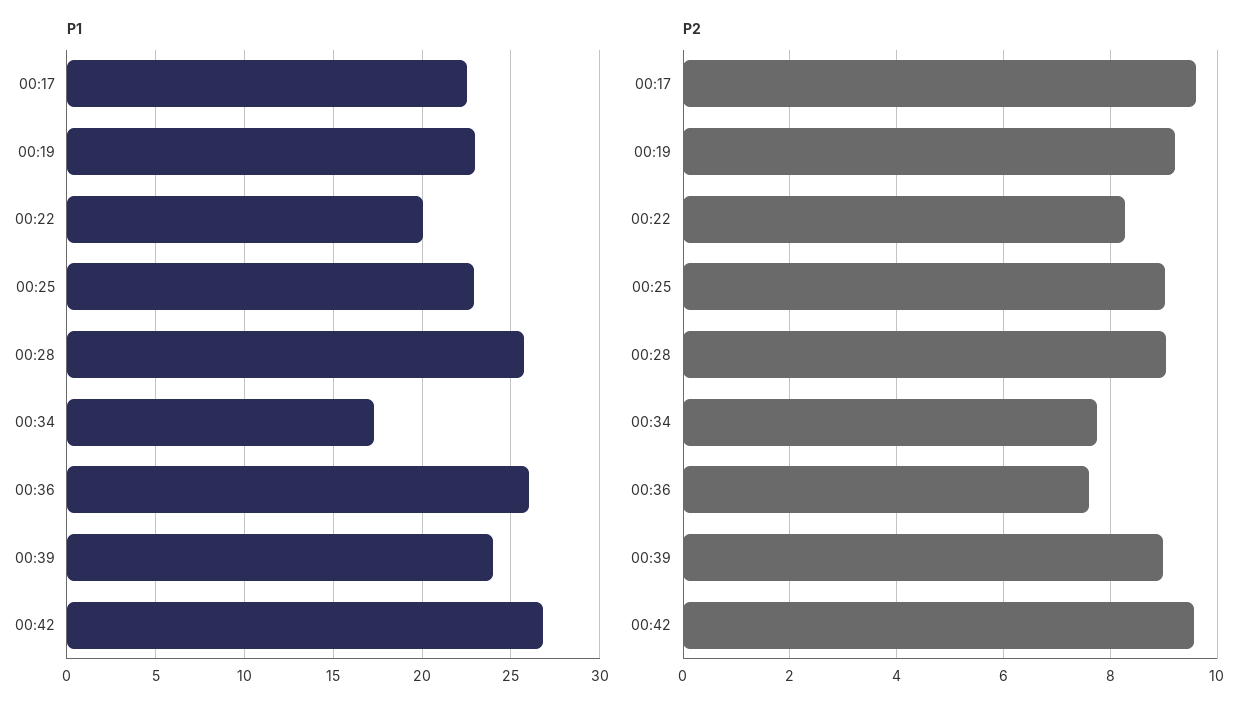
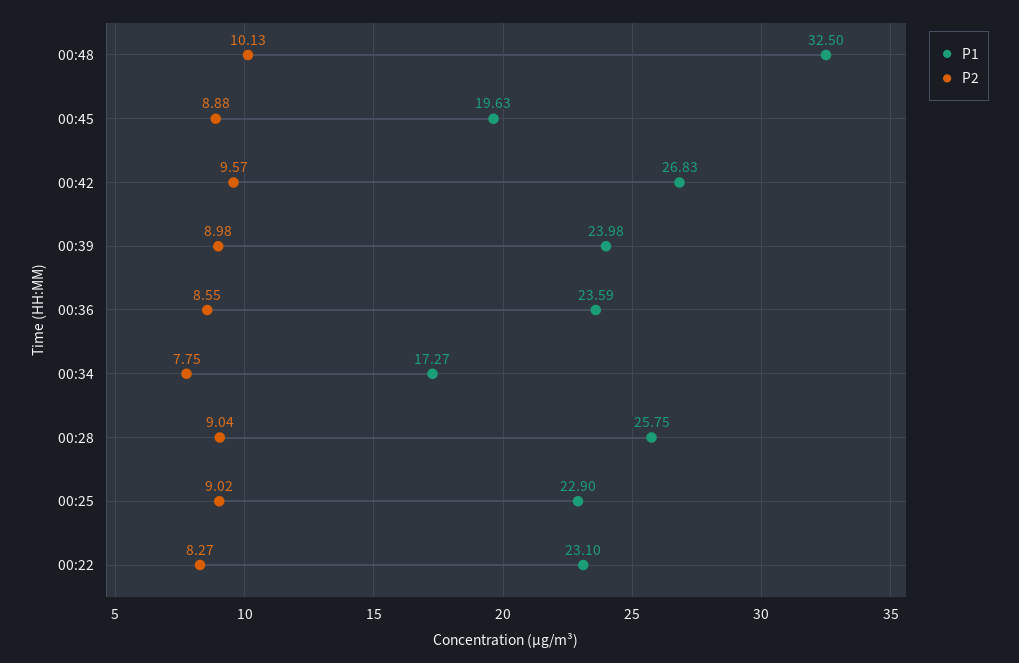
P1, 00:17: 22.5 -> none
P1, 00:19: 23 -> none
P1, 00:22: 20 -> 23.1
P1, 00:36: 26 -> 23.59
P2, 00:17: 9.6 -> none
P2, 00:19: 9.2 -> none
P2, 00:36: 7.6 -> 8.55
P1, 00:48: none -> 32.5
P2, 00:48: none -> 10.13
P1, 00:45: none -> 19.63
P2, 00:45: none -> 8.88

